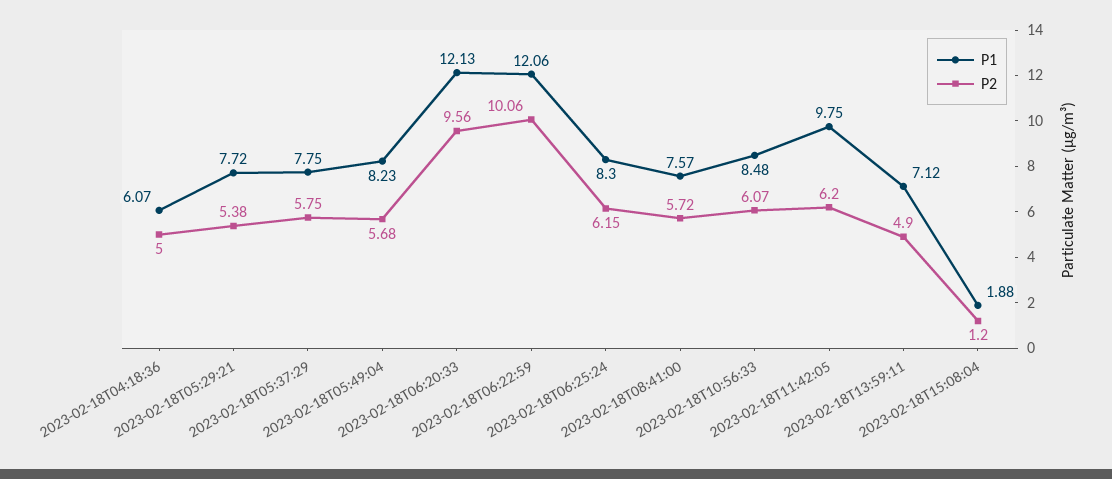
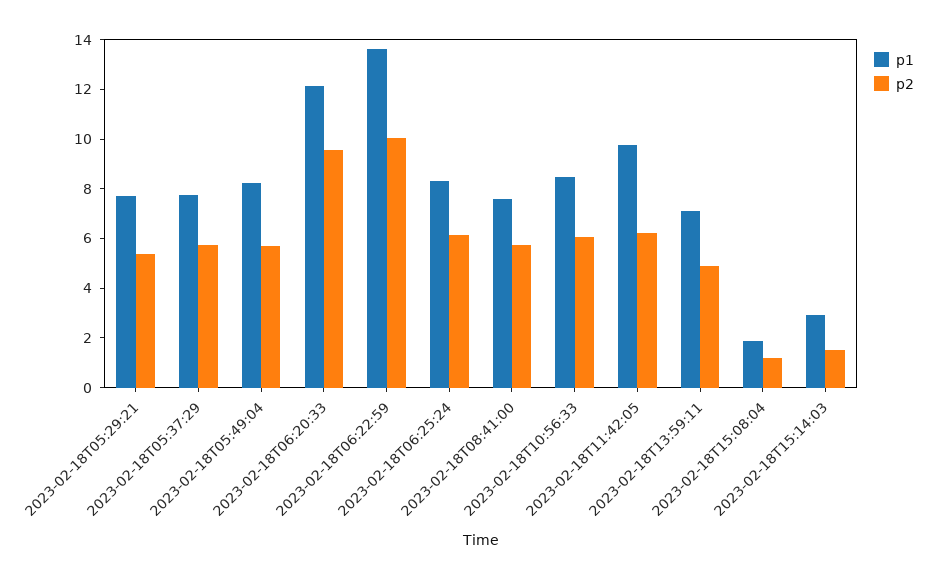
P1, 2023-02-18T04:18:36: 6.07 -> none
P2, 2023-02-18T04:18:36: 5 -> none
P1, 2023-02-18T06:22:59: 12.06 -> 13.5
P1, 2023-02-18T15:14:03: none -> 3
P2, 2023-02-18T15:14:03: none -> 1.5

